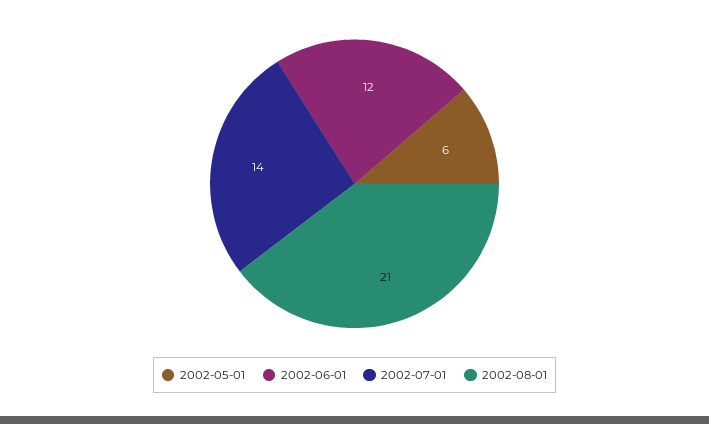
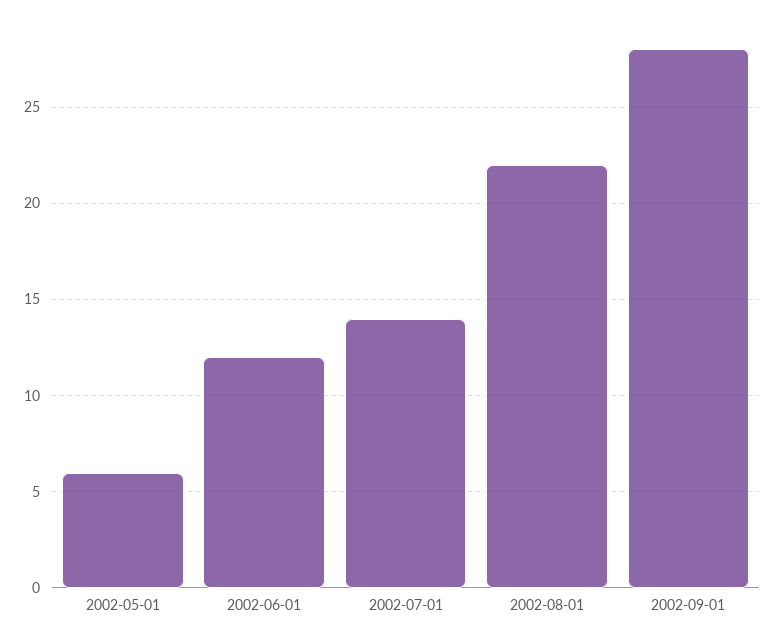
2002-08-01: 21 -> 22
2002-09-01: none -> 28

